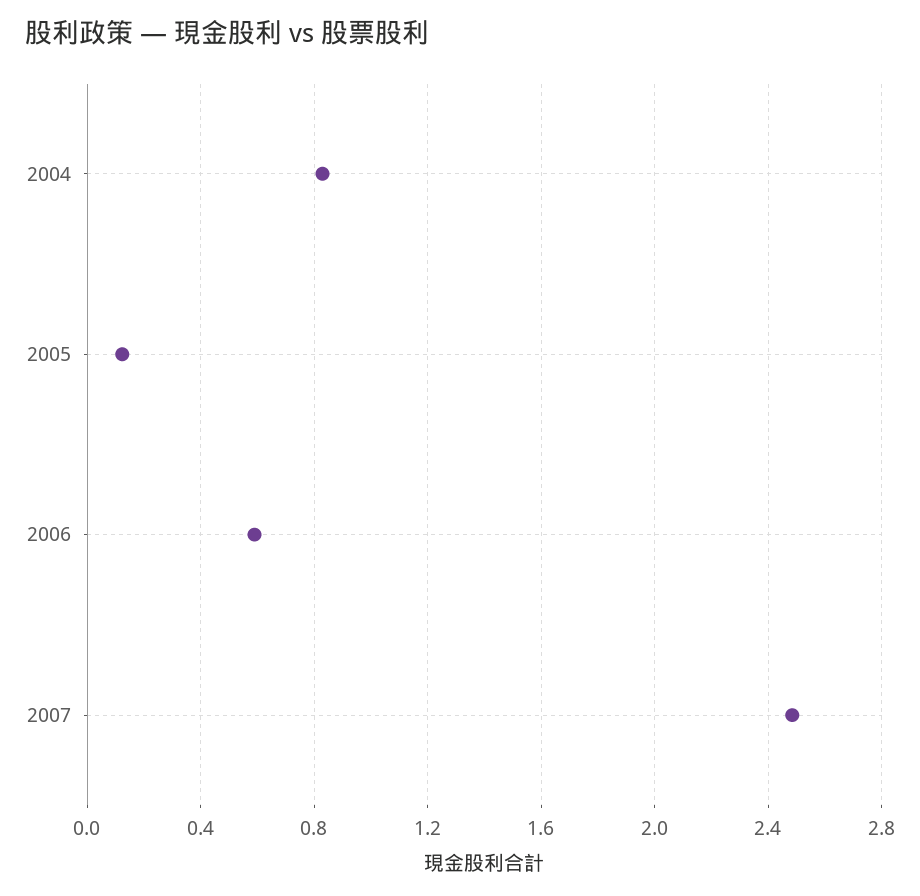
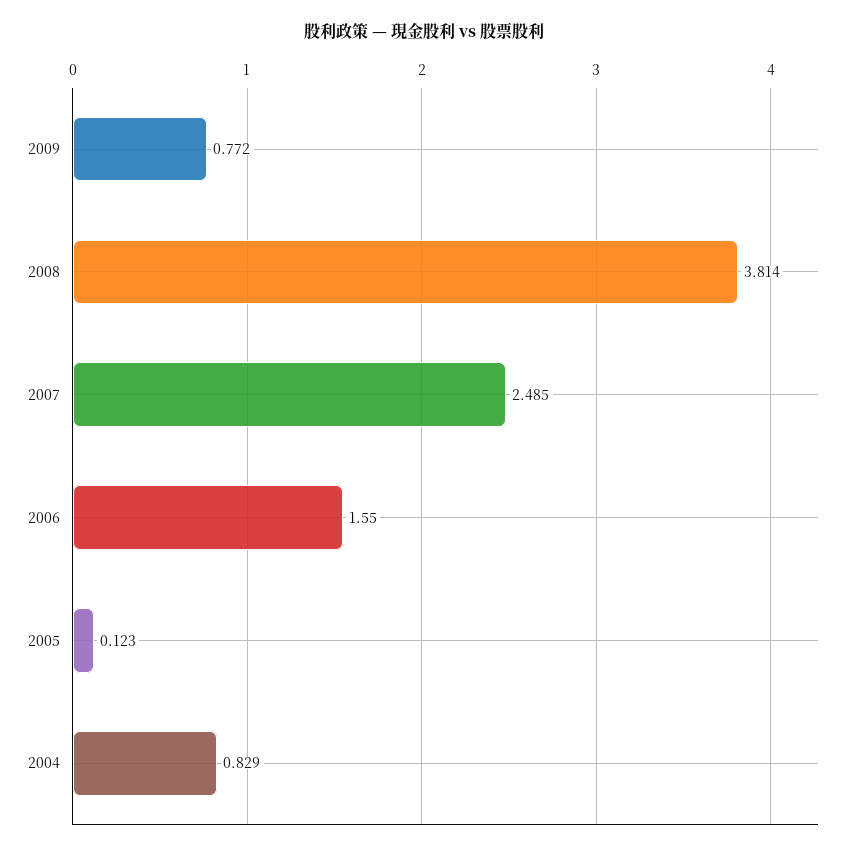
2006: 0.6 -> 1.55
2009: none -> 0.772
2008: none -> 3.814

